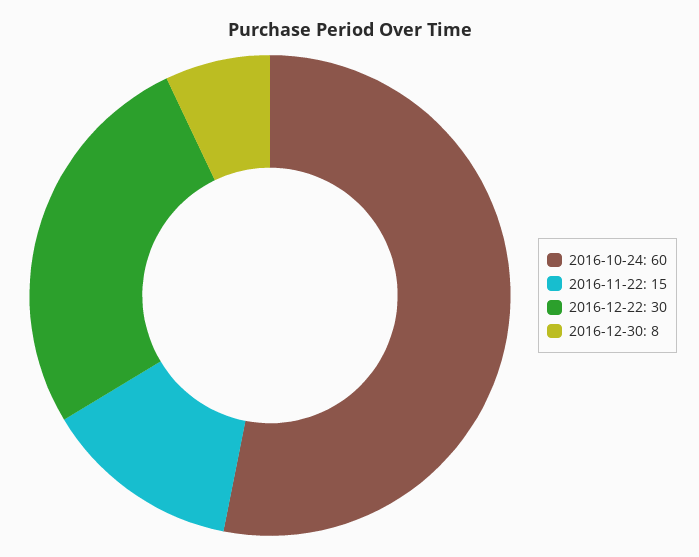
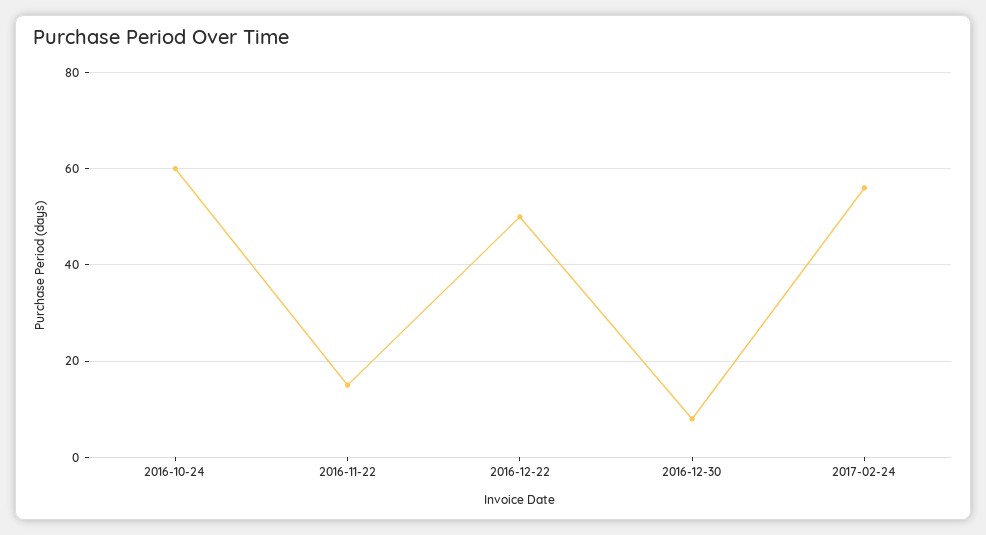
2016-12-22: 30 -> 50
2017-02-24: none -> 55

